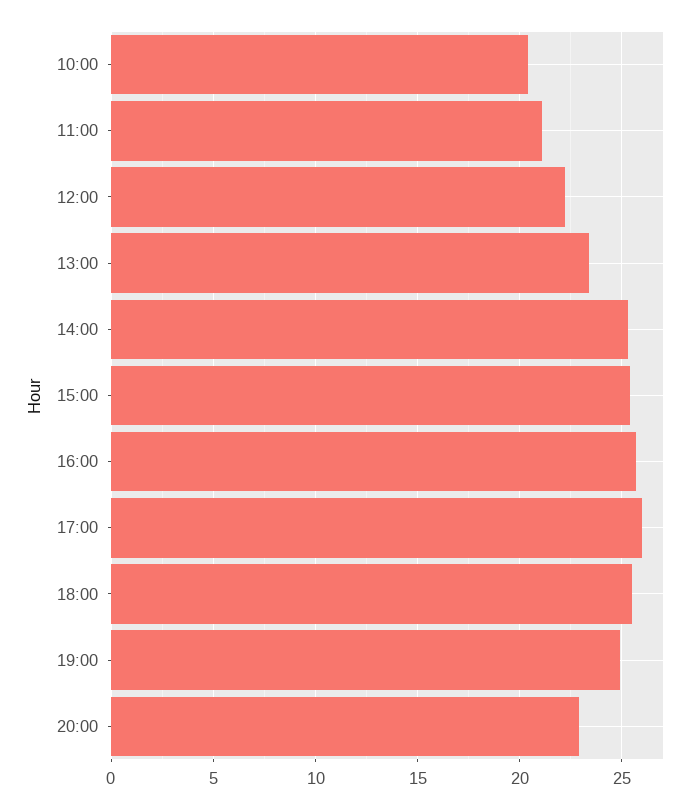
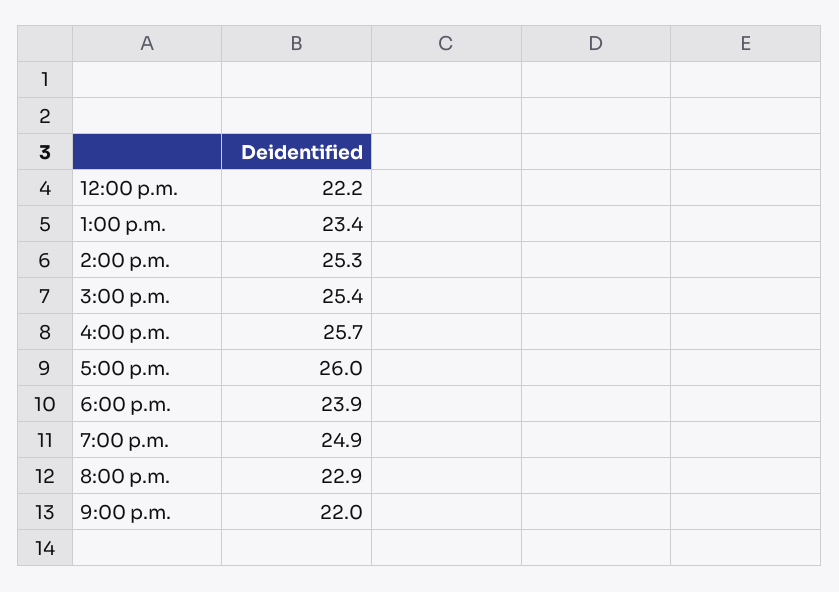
10:00: 20.5 -> none
11:00: 21 -> none
18:00: 25.5 -> 23.9
9:00 p.m.: none -> 22

